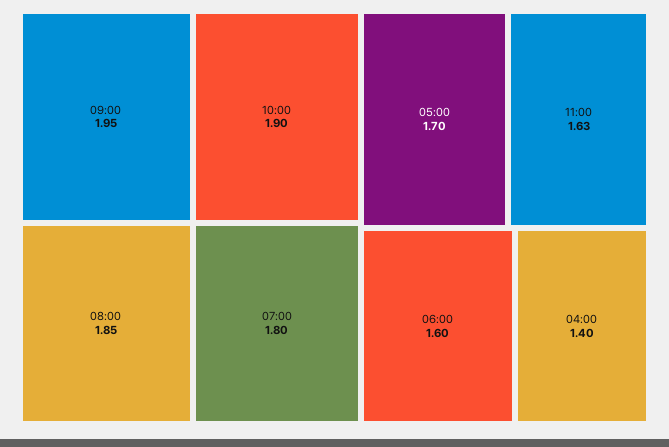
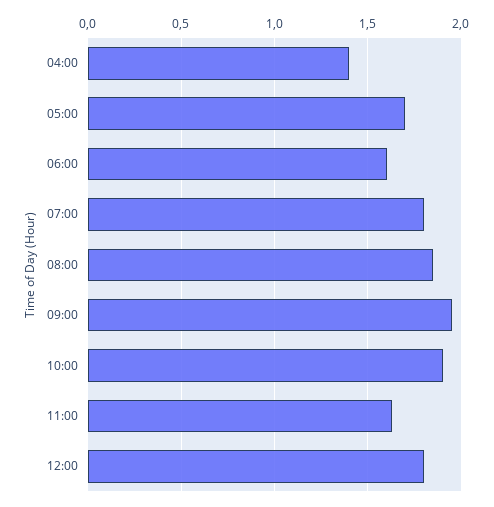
12:00: none -> 1.8

